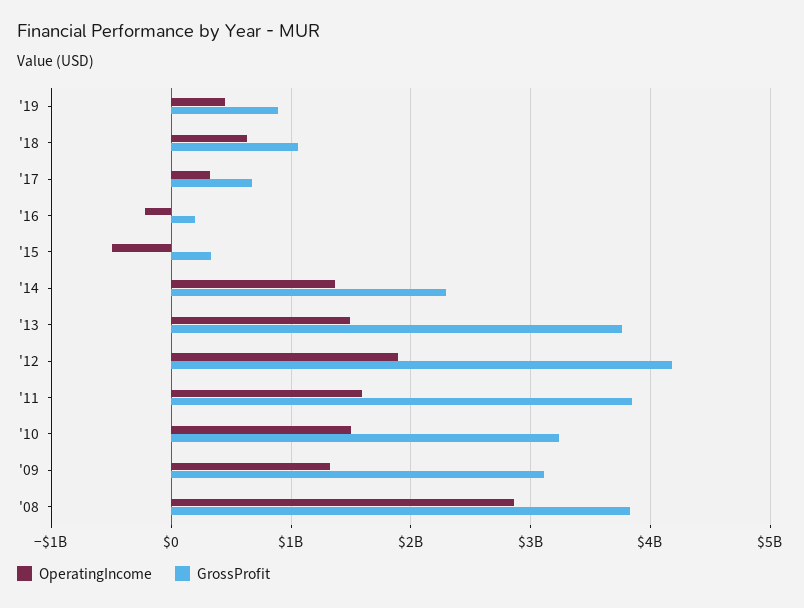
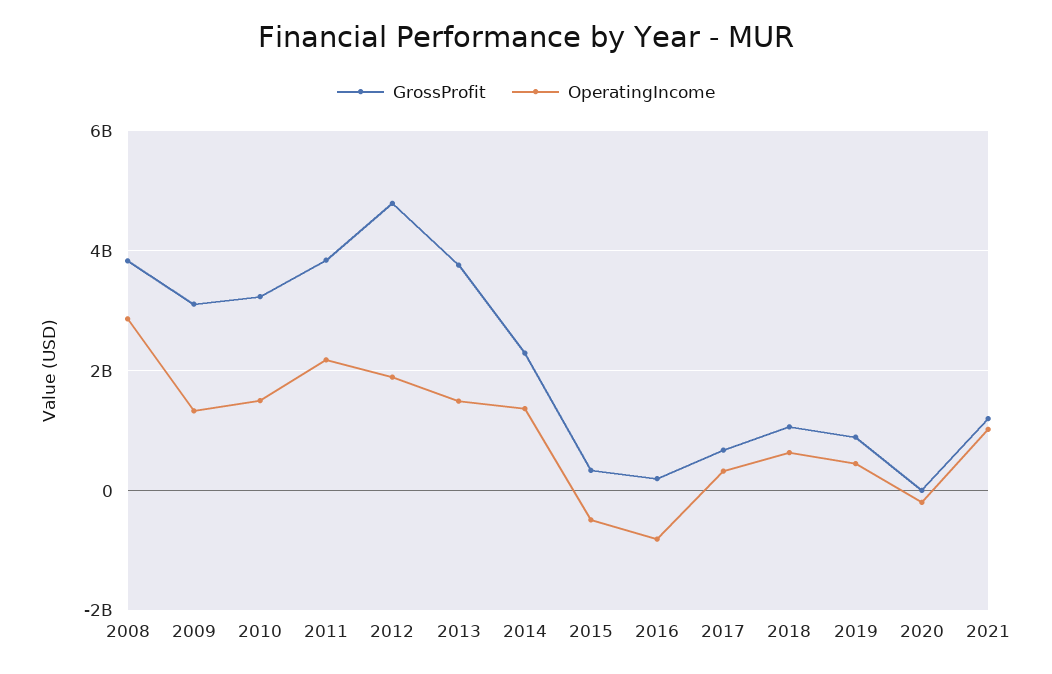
OperatingIncome, '16: -200000000 -> -800000000
GrossProfit, '12: 4200000000 -> 4800000000
OperatingIncome, '11: 1600000000 -> 2200000000
GrossProfit, 2020: none -> 0
OperatingIncome, 2020: none -> -200000000
GrossProfit, 2021: none -> 1200000000
OperatingIncome, 2021: none -> 1000000000

